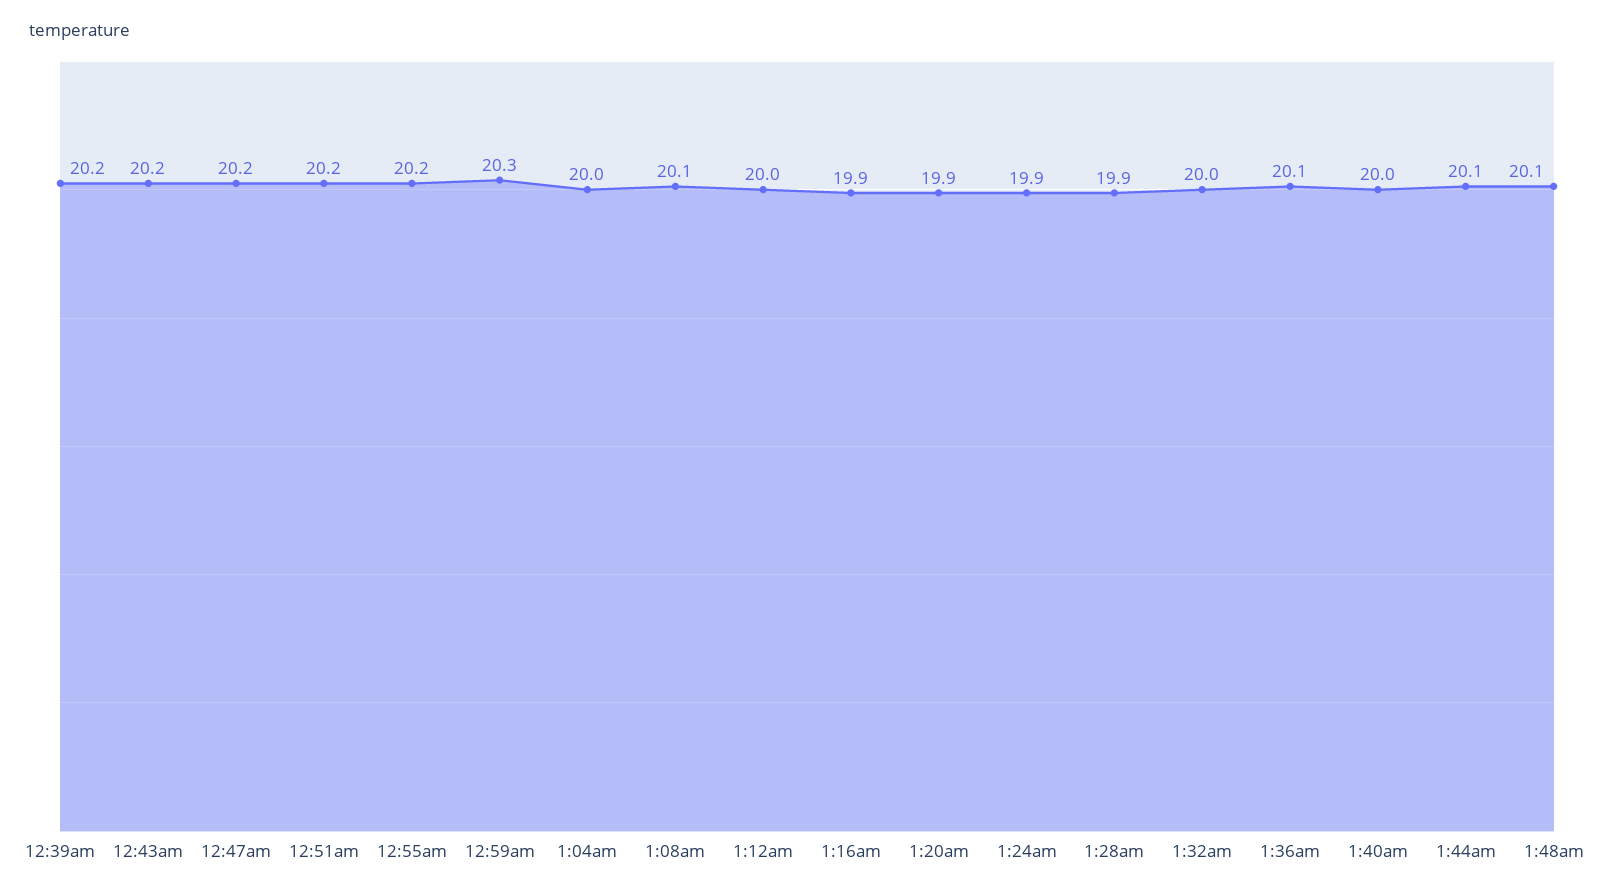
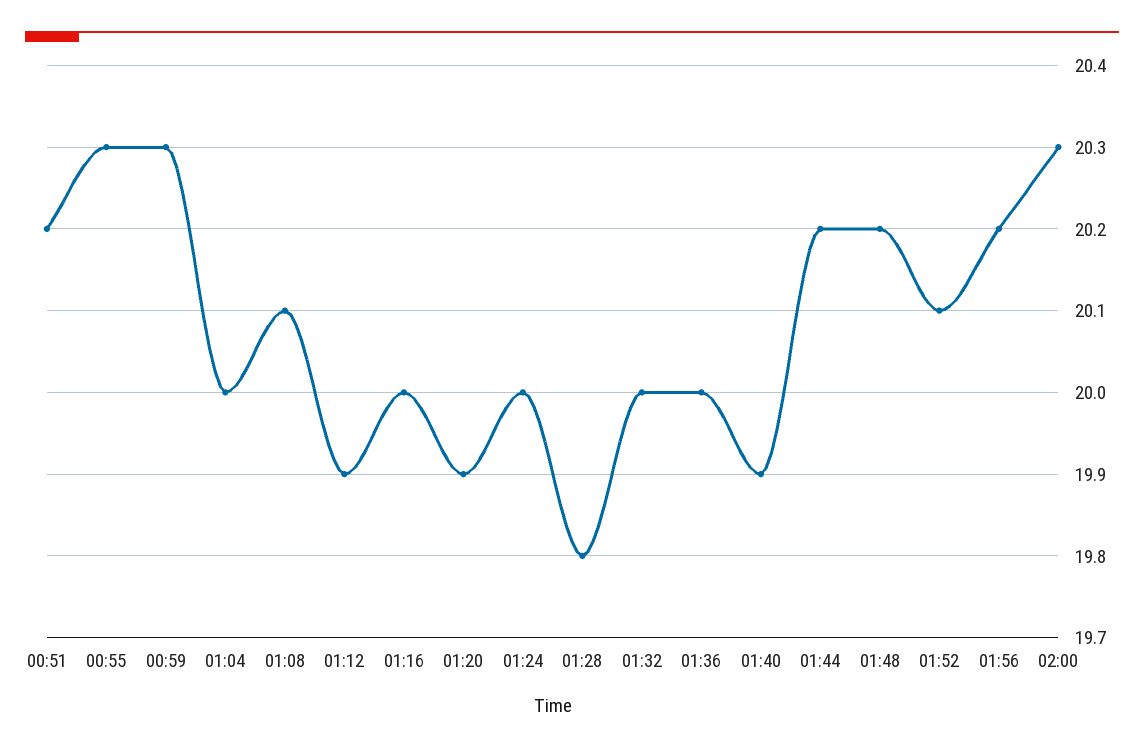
12:39am: 20.2 -> none
12:43am: 20.2 -> none
12:47am: 20.2 -> none
12:55am: 20.2 -> 20.3
1:12am: 20 -> 19.9
1:16am: 19.9 -> 20
1:24am: 19.9 -> 20
1:28am: 19.9 -> 19.8
1:36am: 20.1 -> 20
1:40am: 20 -> 19.9
1:44am: 20.1 -> 20.2
1:48am: 20.1 -> 20.2
01:52: none -> 20.1
01:56: none -> 20.2
02:00: none -> 20.3

